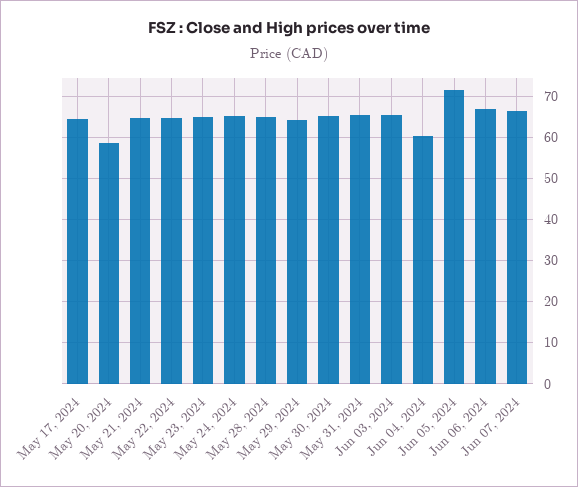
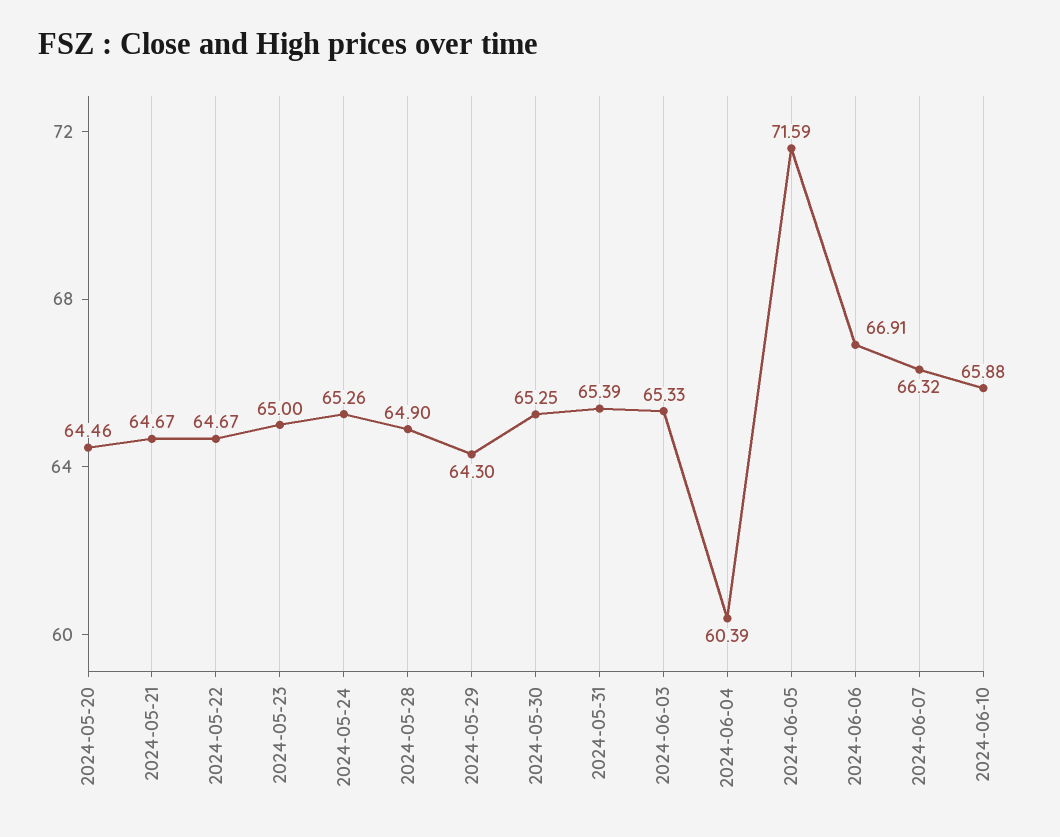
May 17, 2024: 64 -> none
May 20, 2024: 58 -> 64.46
2024-06-10: none -> 65.88

